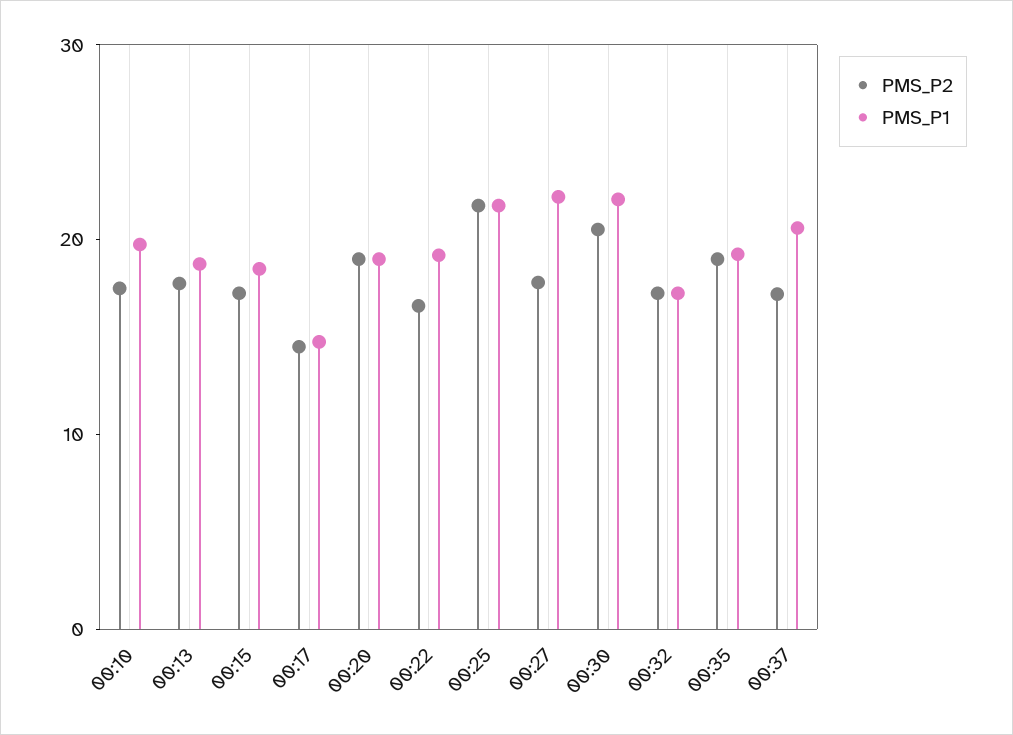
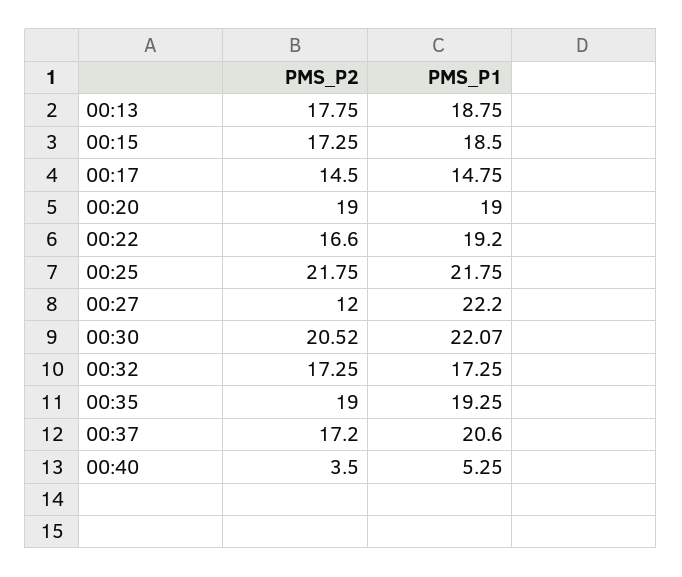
PMS_P2, 00:10: 18 -> none
PMS_P1, 00:10: 20 -> none
PMS_P2, 00:27: 18 -> 12
PMS_P2, 00:40: none -> 3.5
PMS_P1, 00:40: none -> 5.25

